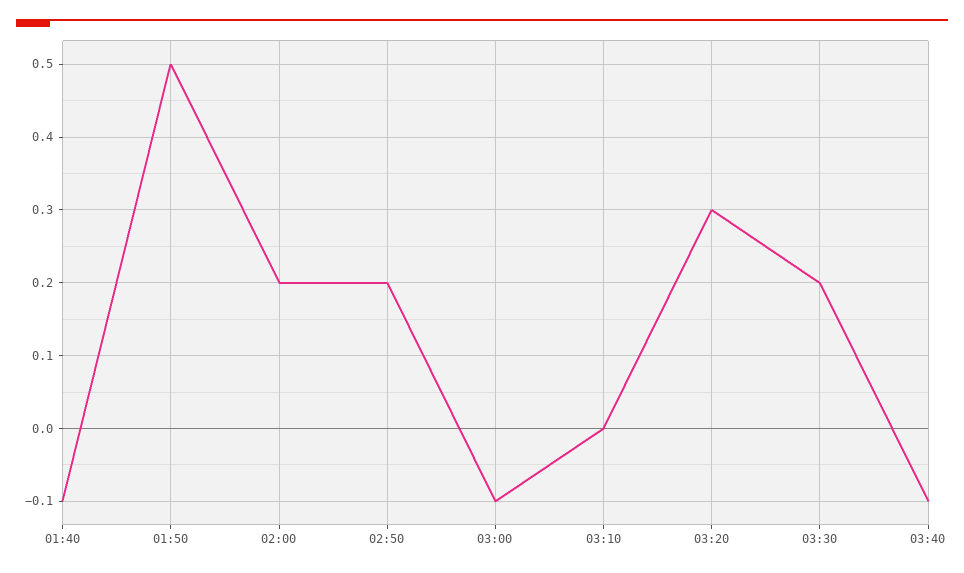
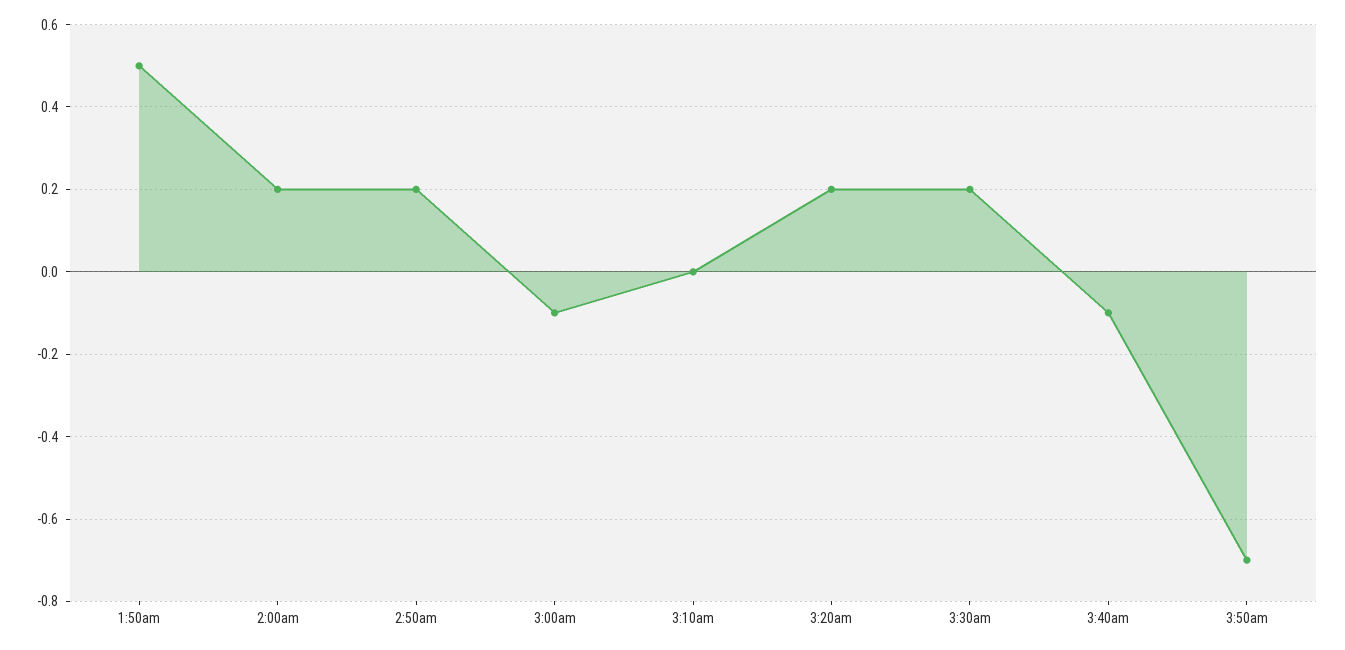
01:40: -0.1 -> none
03:20: 0.3 -> 0.2
3:50am: none -> -0.7

